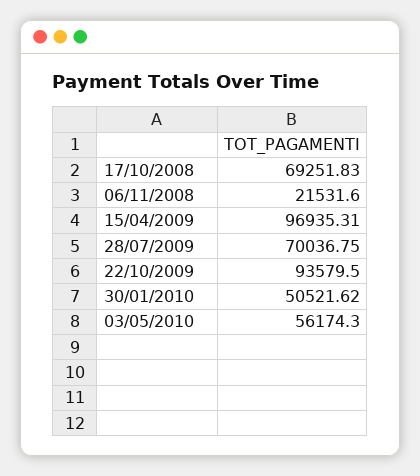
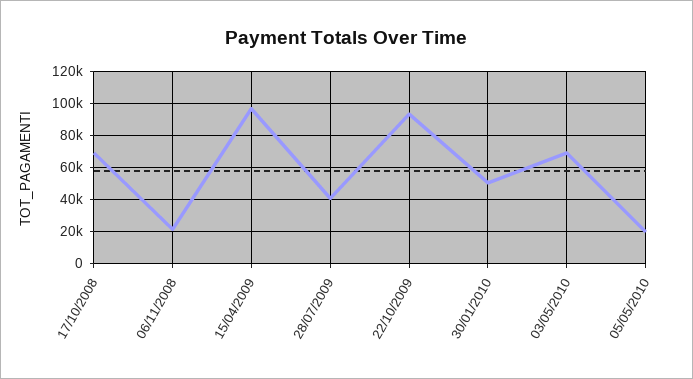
28/07/2009: 70036.75 -> 40000
03/05/2010: 56174.3 -> 70000
05/05/2010: none -> 20000

